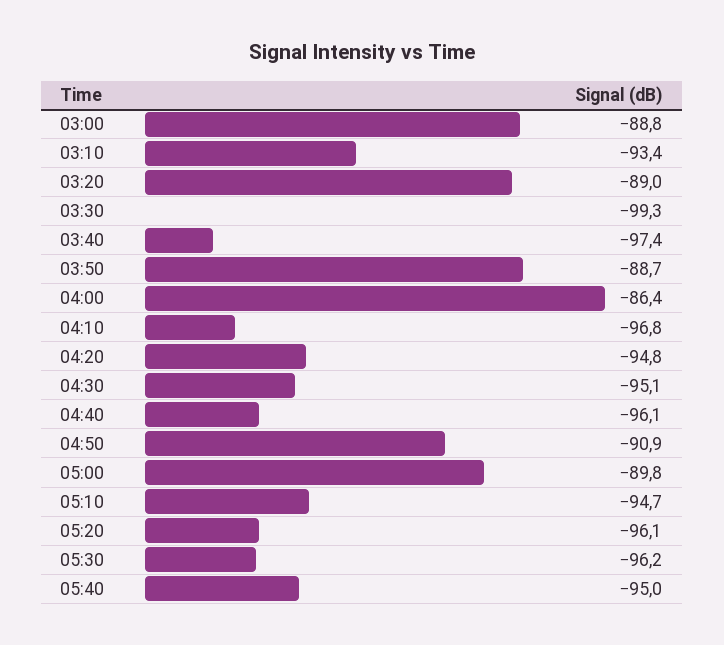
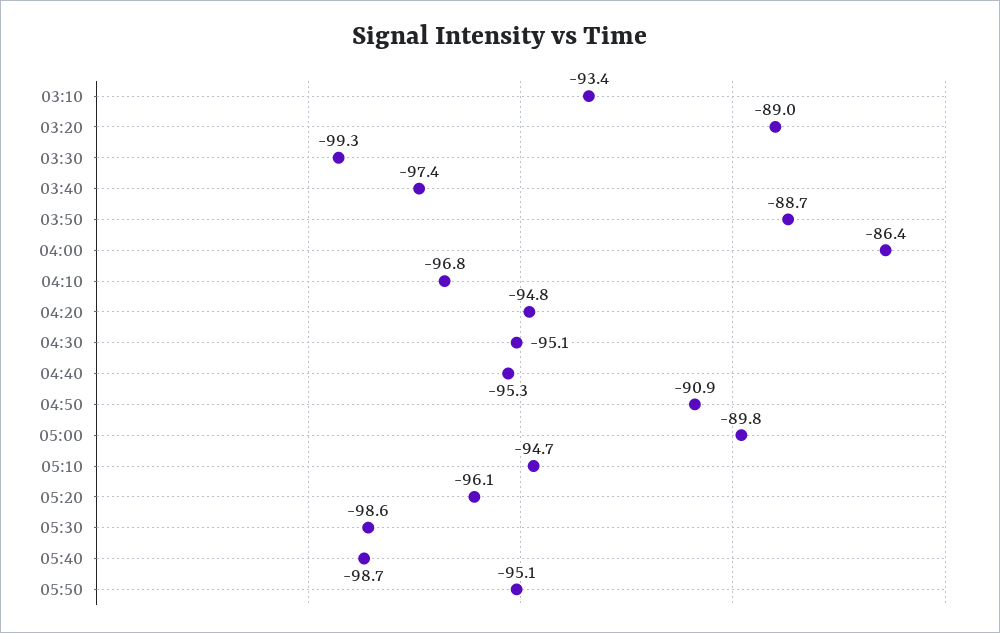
03:00: -88.8 -> none
04:40: -96.1 -> -95.3
05:30: -96.2 -> -98.6
05:40: -95 -> -98.7
05:50: none -> -95.1

